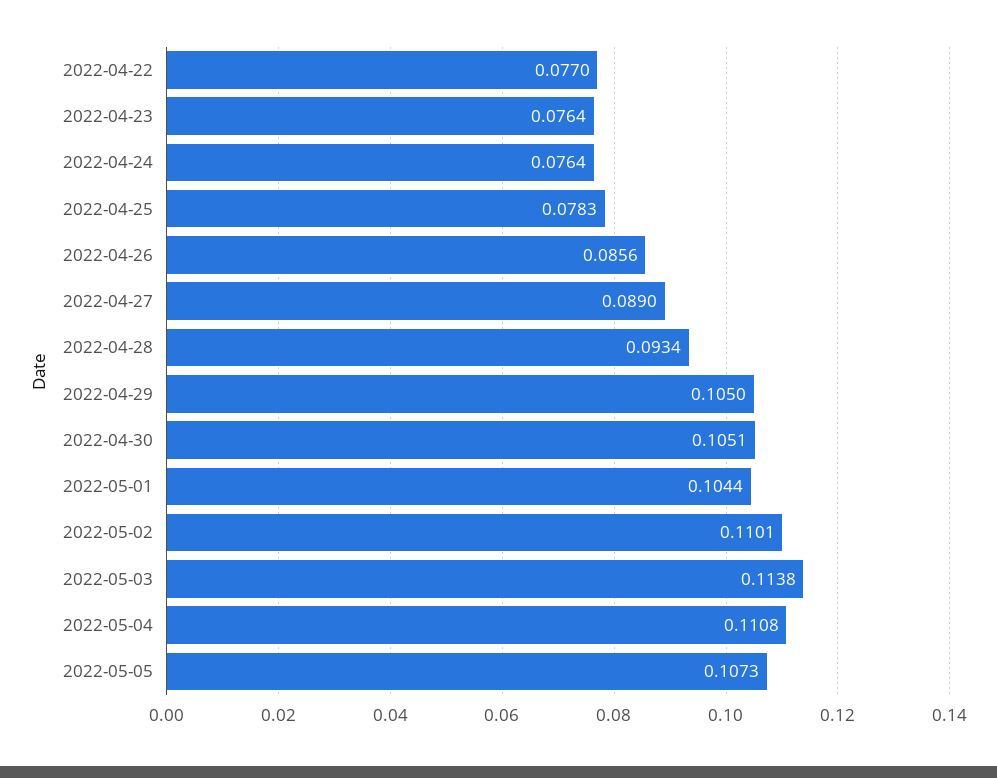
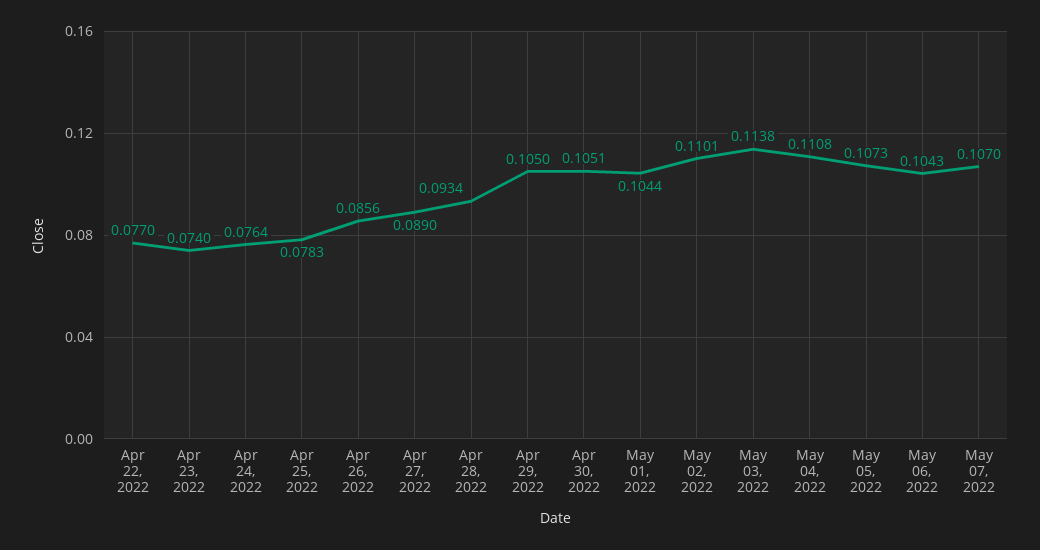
2022-04-23: 0.0764 -> 0.074
May 06, 2022: none -> 0.1043
May 07, 2022: none -> 0.107

